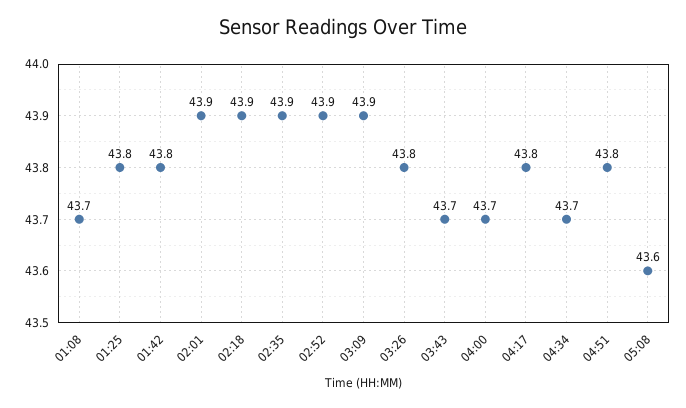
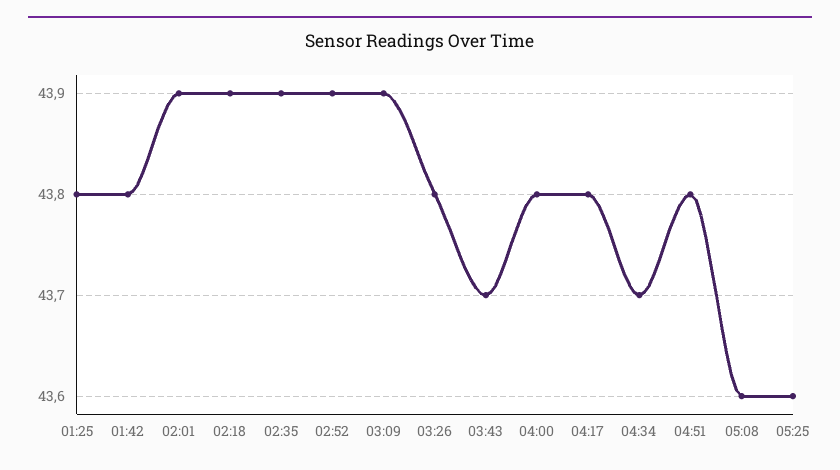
01:08: 43.7 -> none
04:00: 43.7 -> 43.8
05:25: none -> 43.6

